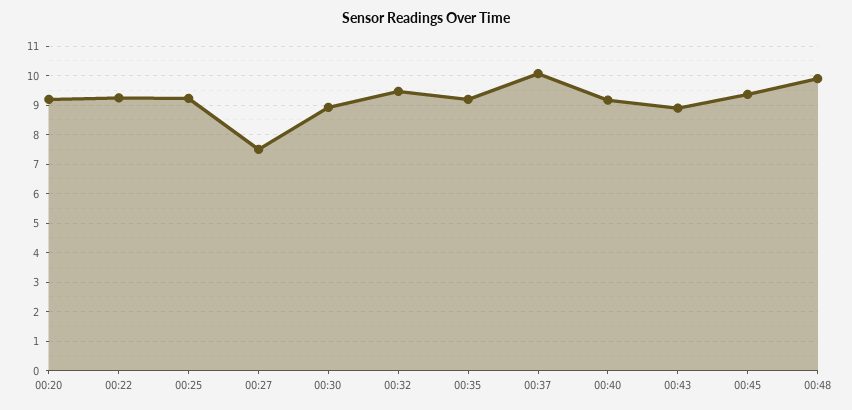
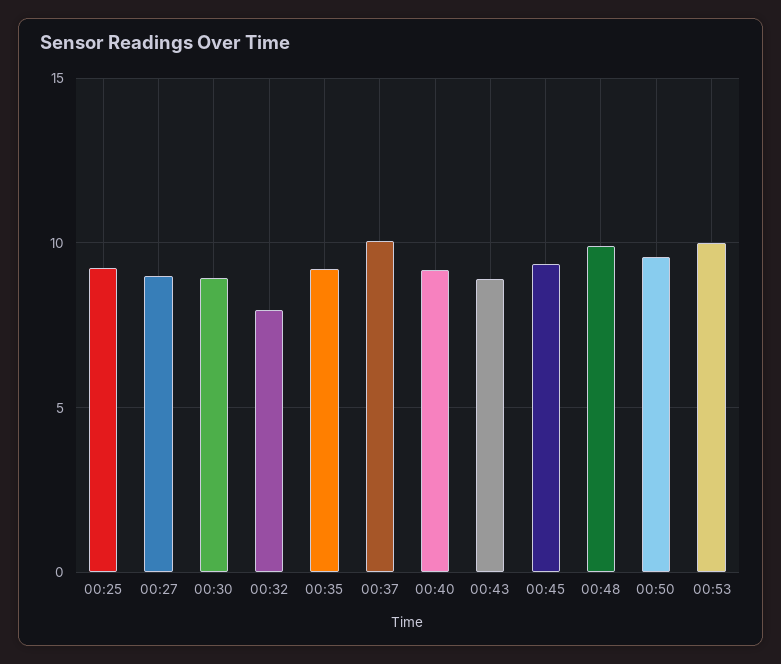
00:20: 9.25 -> none
00:22: 9.25 -> none
00:27: 7.5 -> 9
00:32: 9.5 -> 8
00:50: none -> 9.5
00:53: none -> 10

